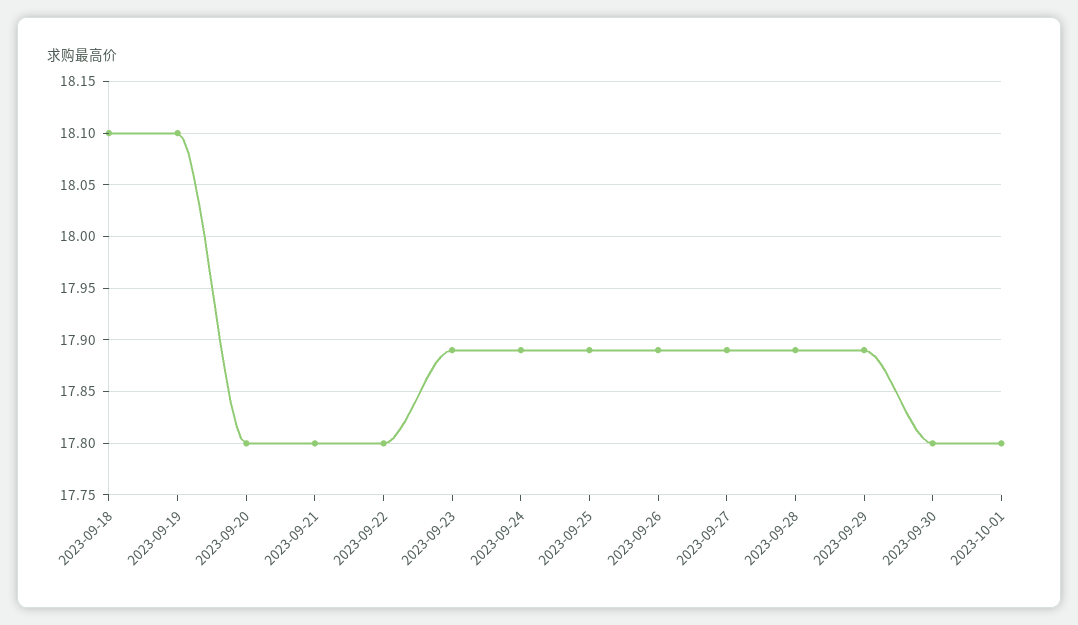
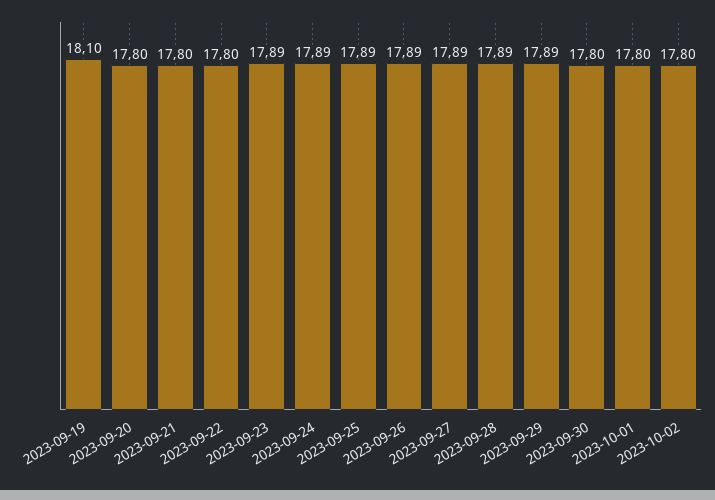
2023-09-18: 18.1 -> none
2023-10-02: none -> 17.8

